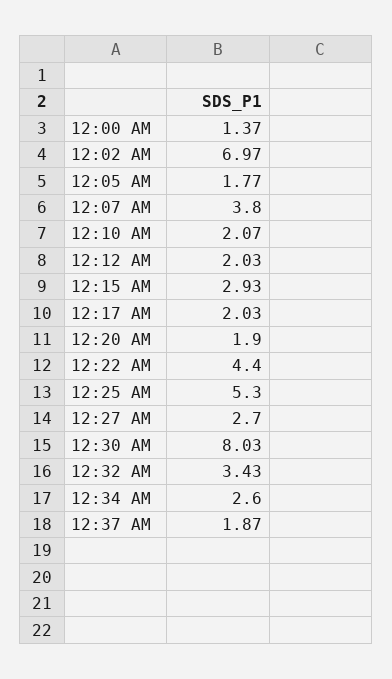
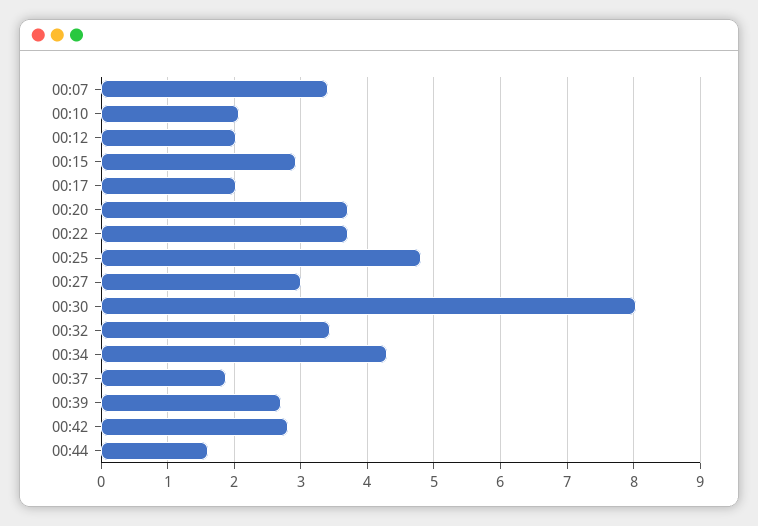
12:00 AM: 1.37 -> none
12:02 AM: 6.97 -> none
12:05 AM: 1.77 -> none
12:07 AM: 3.8 -> 3.4
12:20 AM: 1.9 -> 3.7
12:22 AM: 4.4 -> 3.7
12:25 AM: 5.3 -> 4.8
12:27 AM: 2.7 -> 3
12:34 AM: 2.6 -> 4.3
00:39: none -> 2.7
00:42: none -> 2.8
00:44: none -> 1.6

